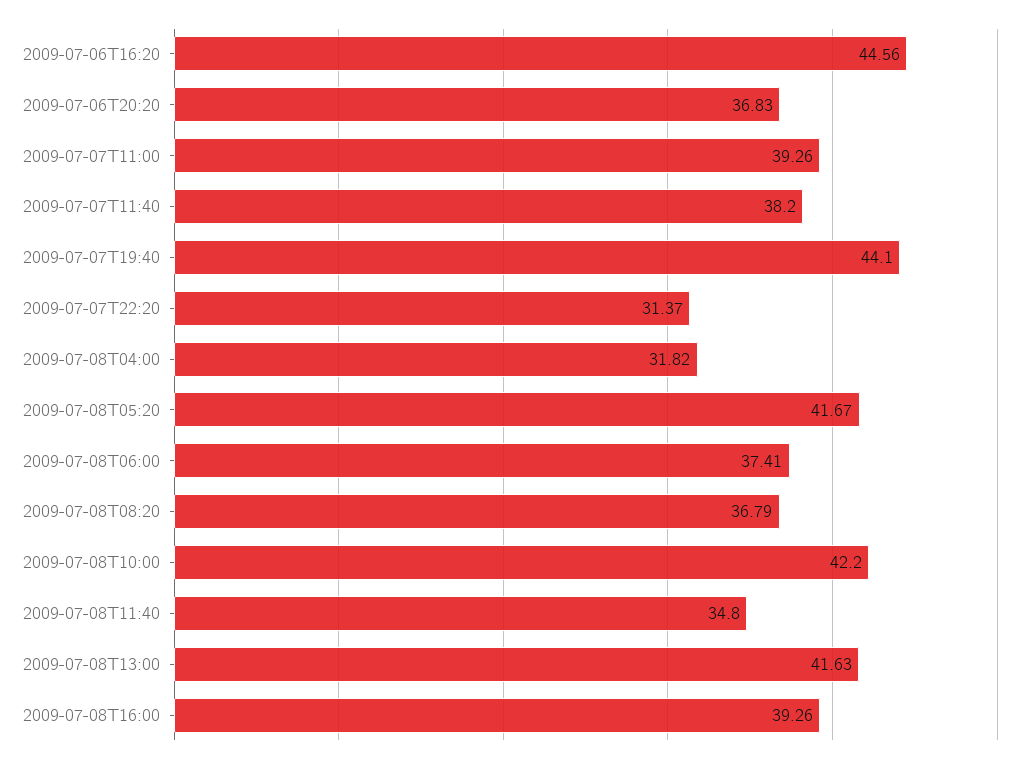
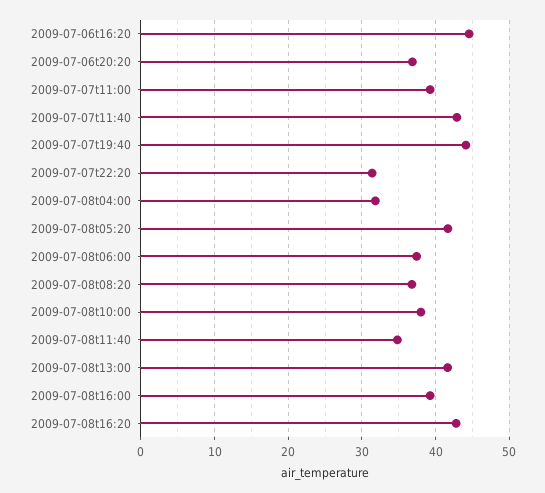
2009-07-07T11:40: 38.2 -> 43
2009-07-08T10:00: 42.2 -> 38
2009-07-08t16:20: none -> 43

